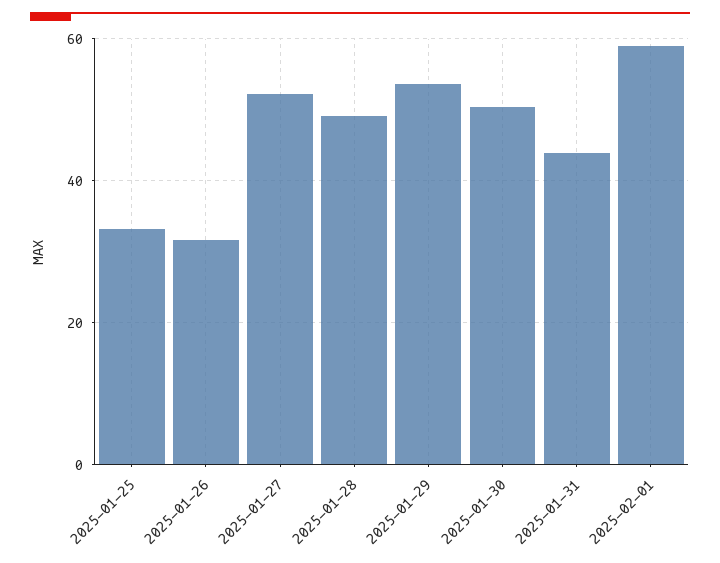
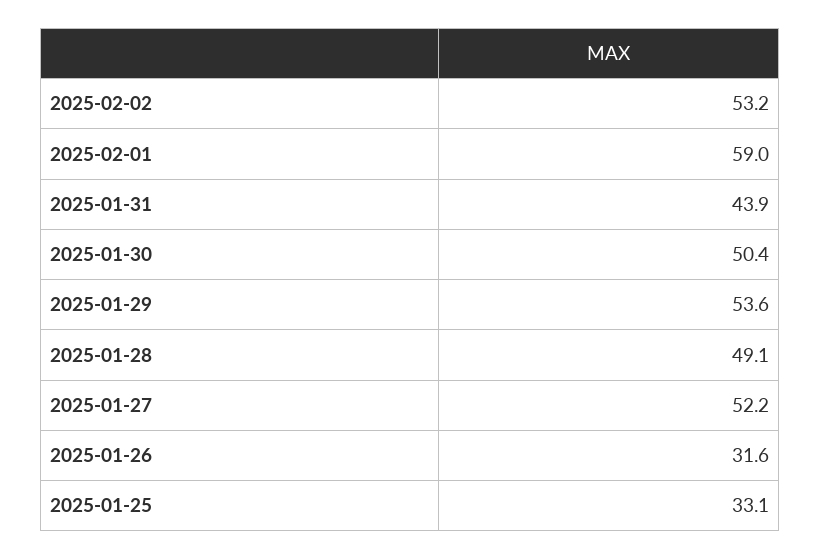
2025-02-02: none -> 53.2

